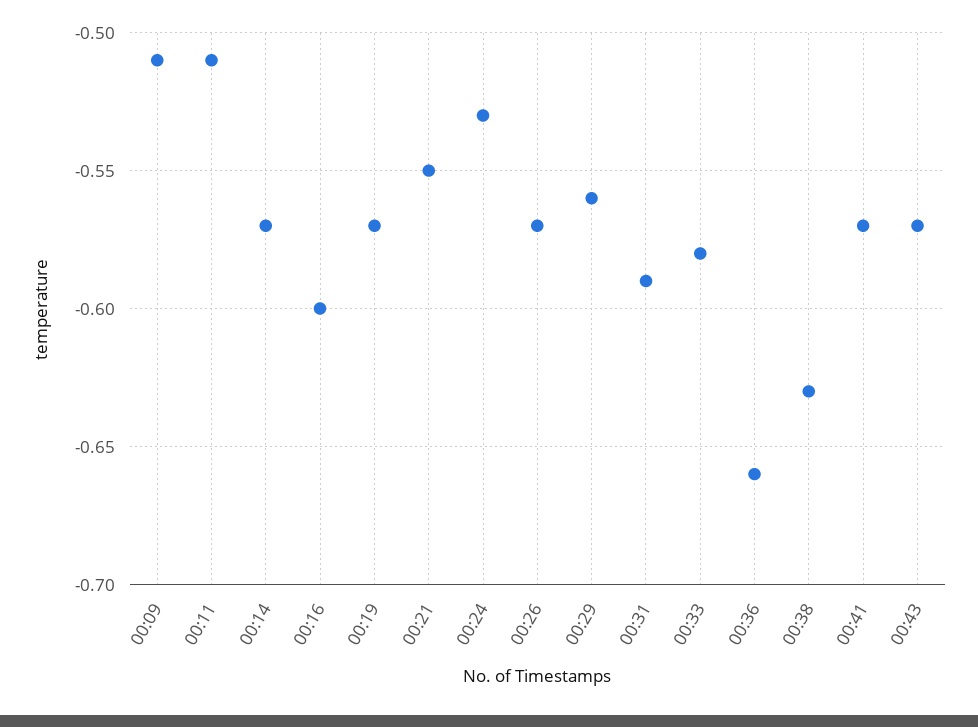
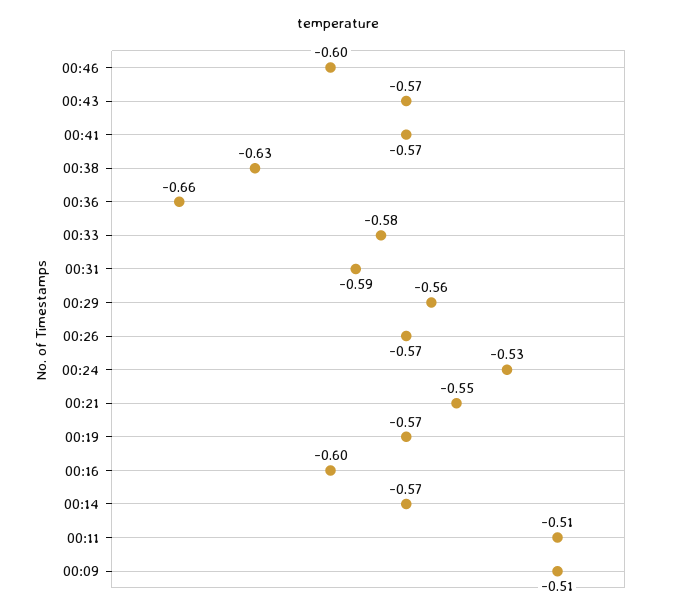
00:46: none -> -0.6

